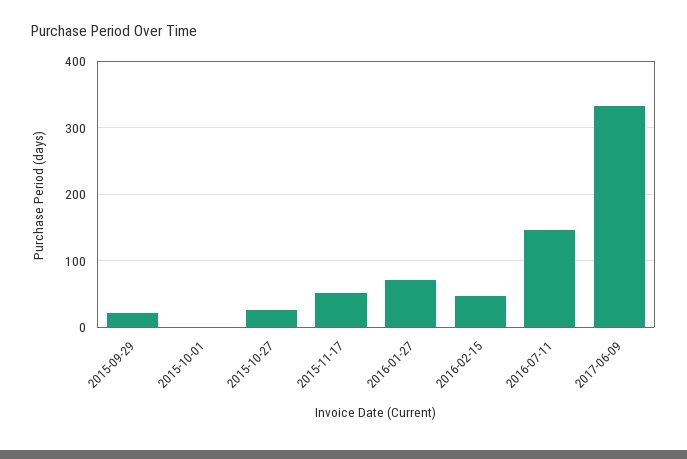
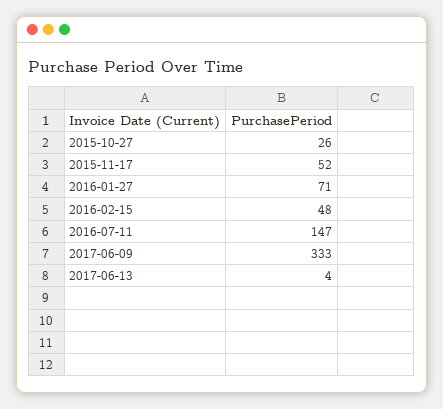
2015-09-29: 20 -> none
2015-10-01: 0 -> none
2017-06-13: none -> 4

